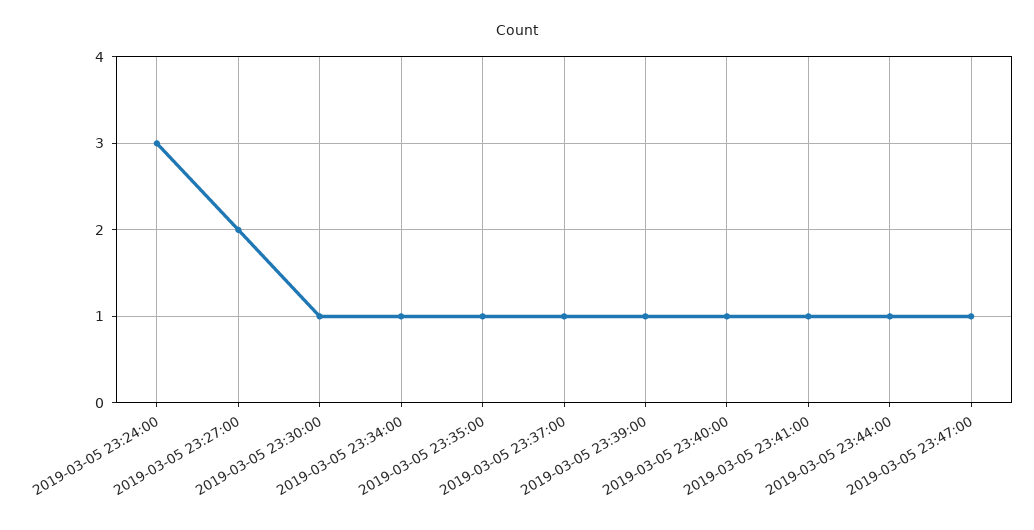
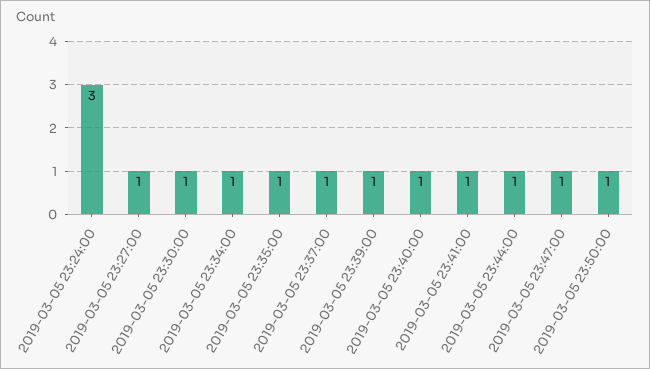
2019-03-05 23:27:00: 2 -> 1
2019-03-05 23:50:00: none -> 1

